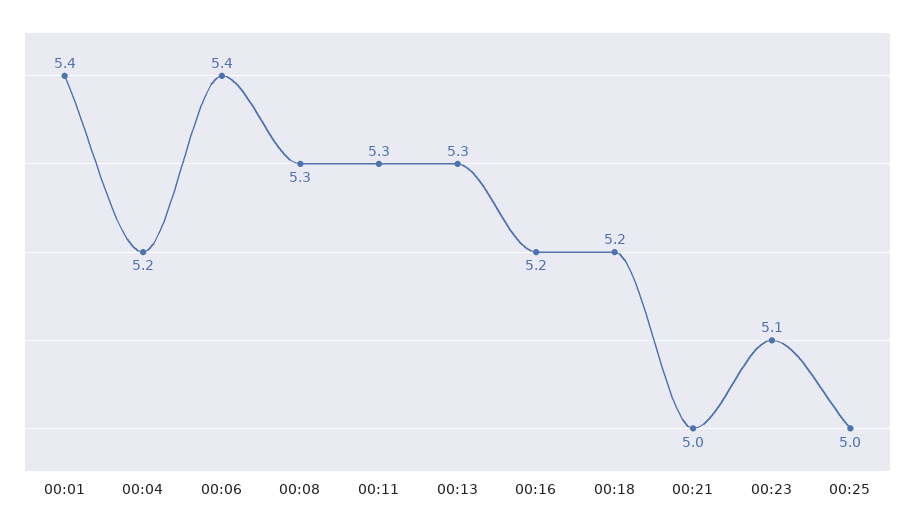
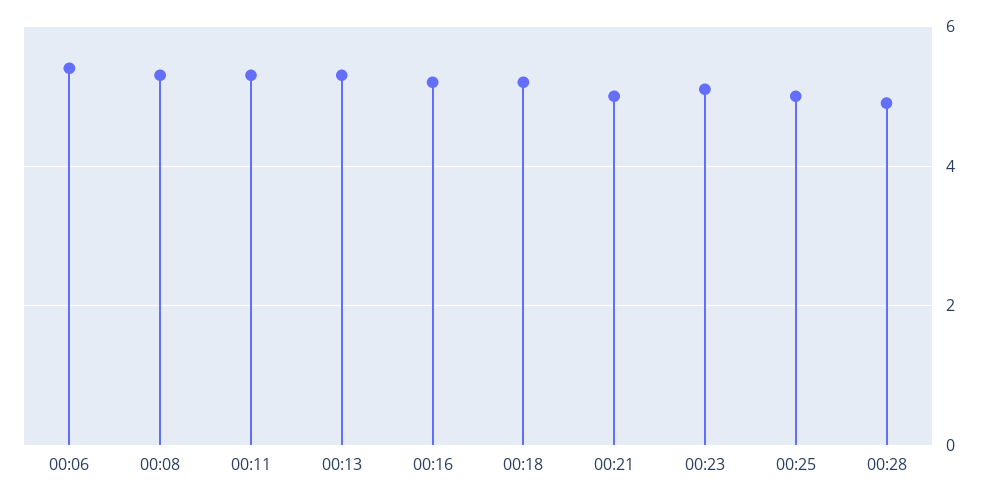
00:01: 5.4 -> none
00:04: 5.2 -> none
00:28: none -> 5

